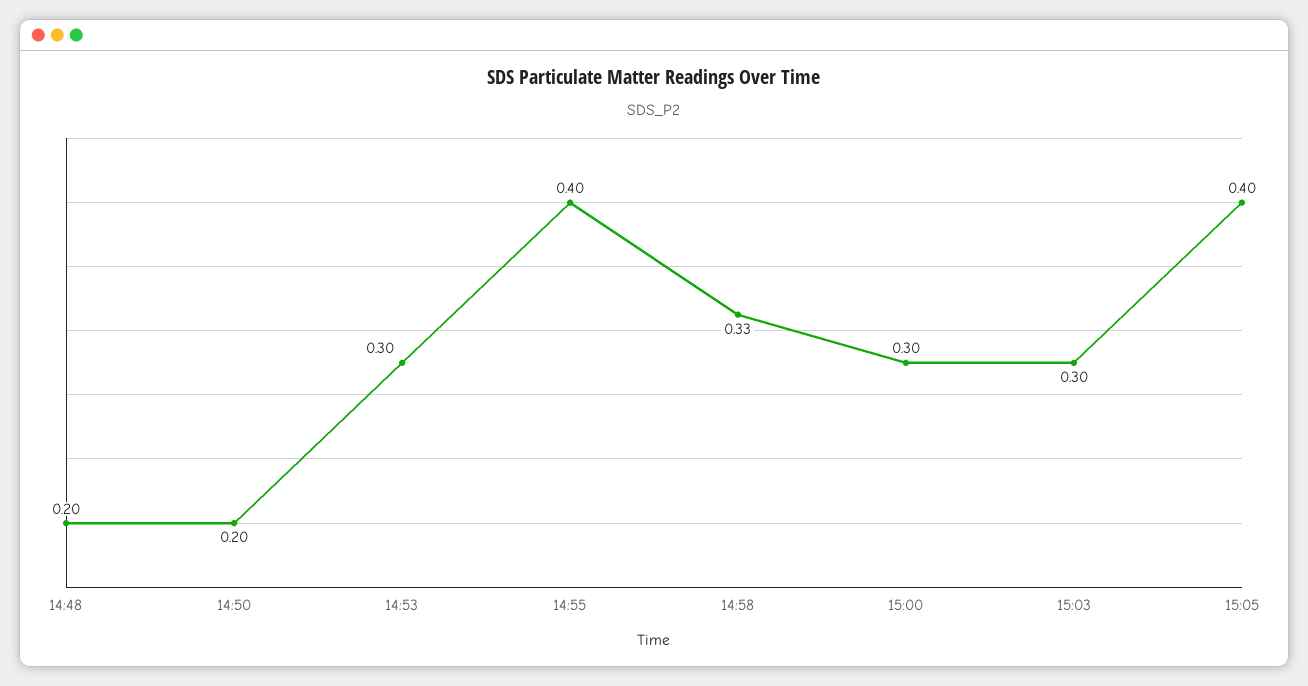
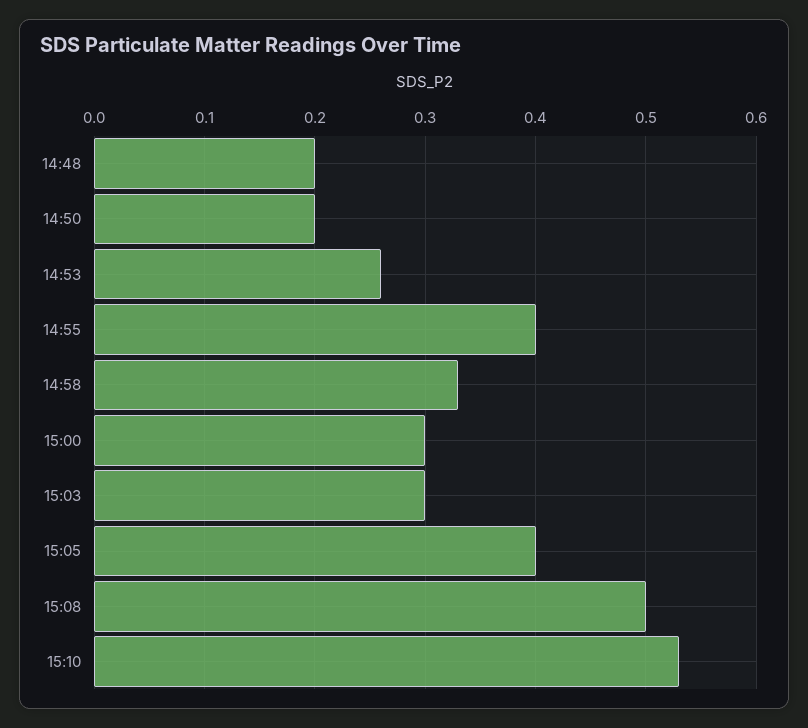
14:53: 0.3 -> 0.26
15:08: none -> 0.5
15:10: none -> 0.53

